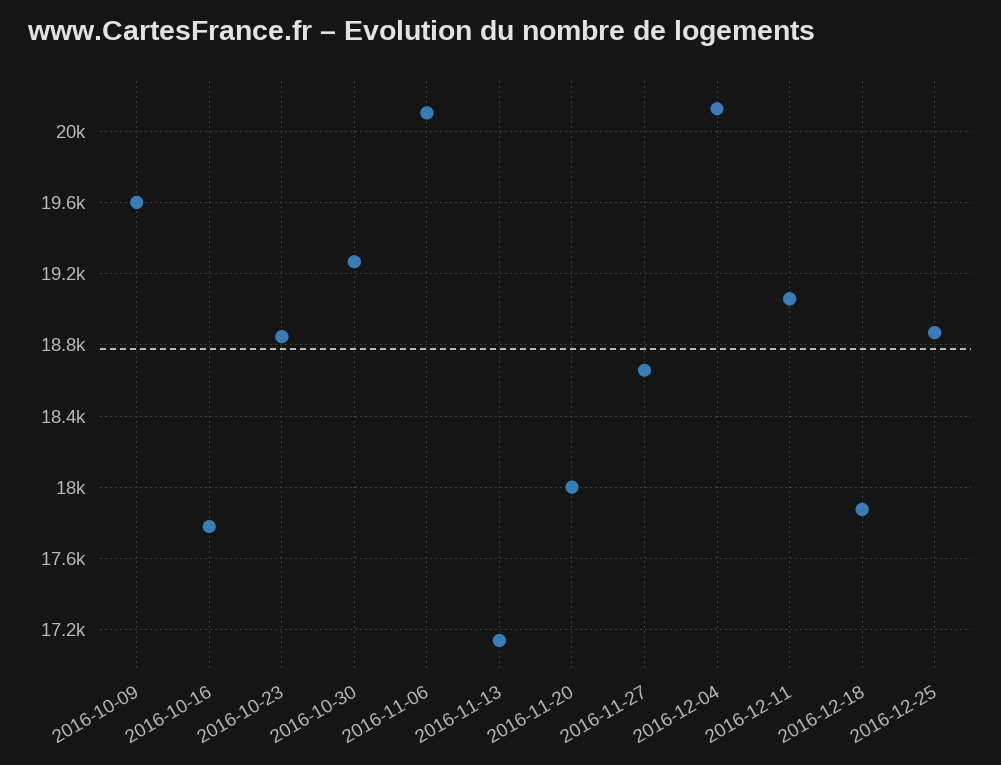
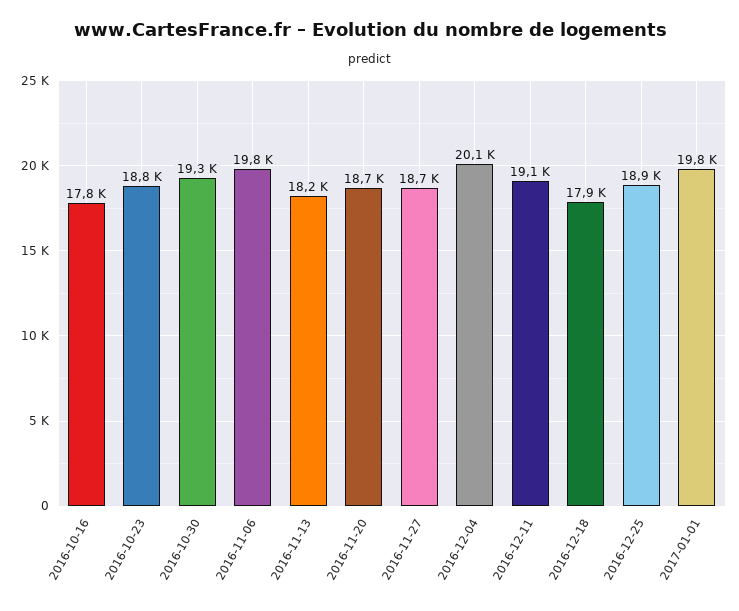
2016-10-09: 19600 -> none
2016-11-06: 20100 -> 19800
2016-11-13: 17150 -> 18200
2016-11-20: 18000 -> 18700
2017-01-01: none -> 19800

